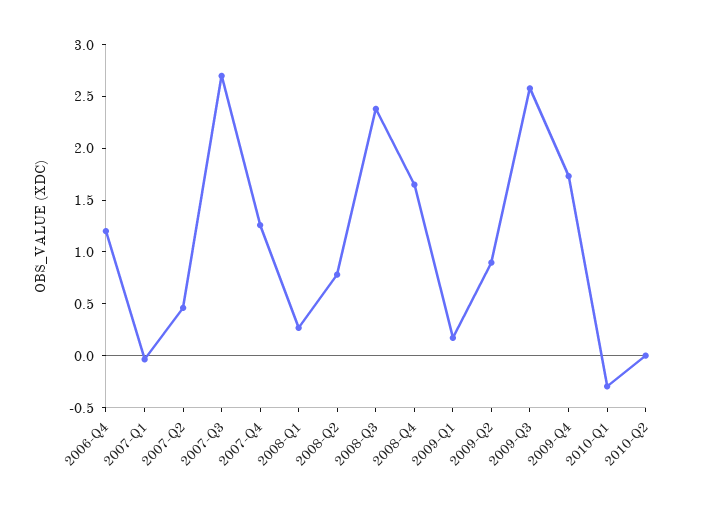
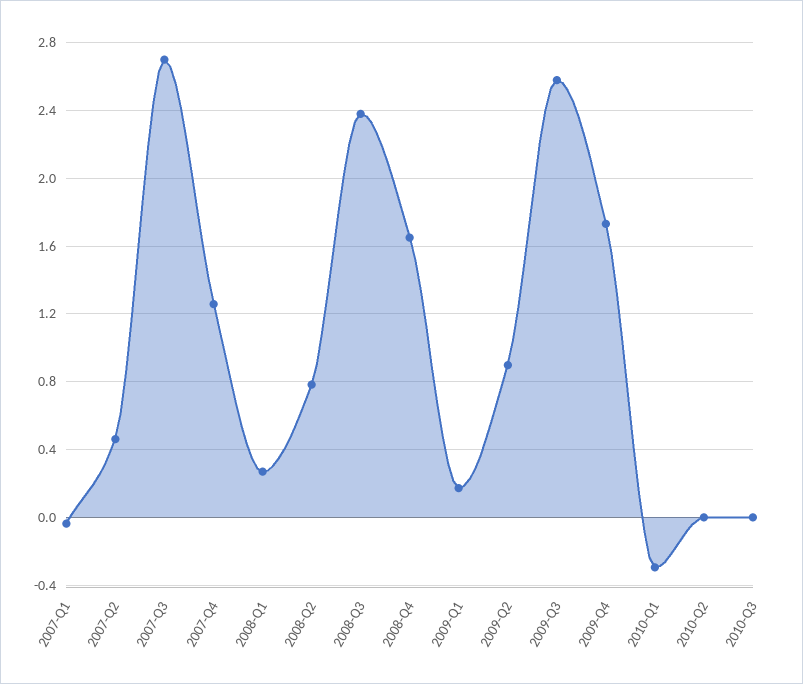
2006-Q4: 1.2 -> none
2010-Q3: none -> 0

